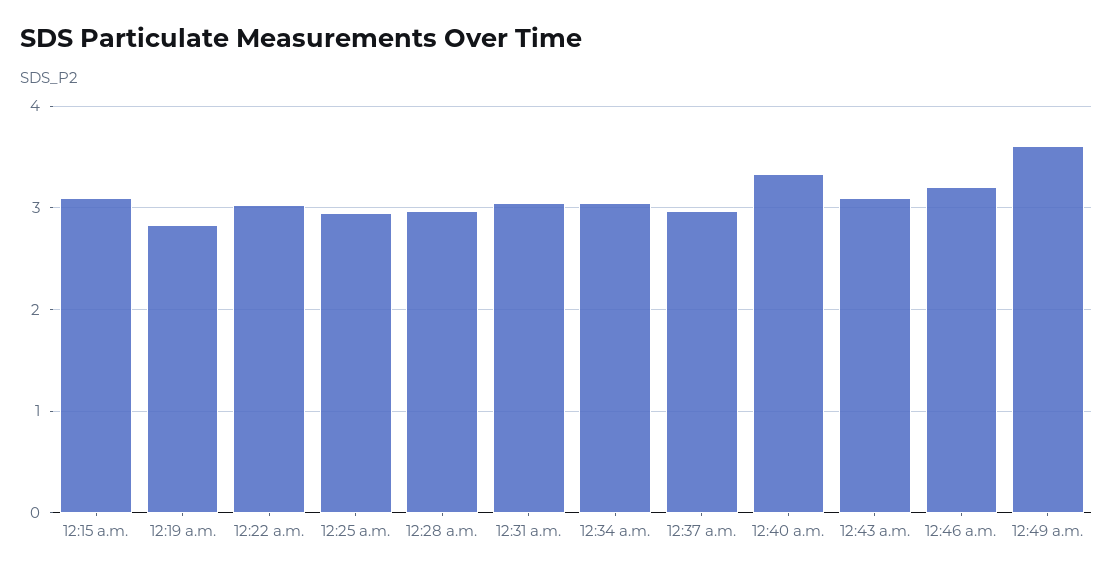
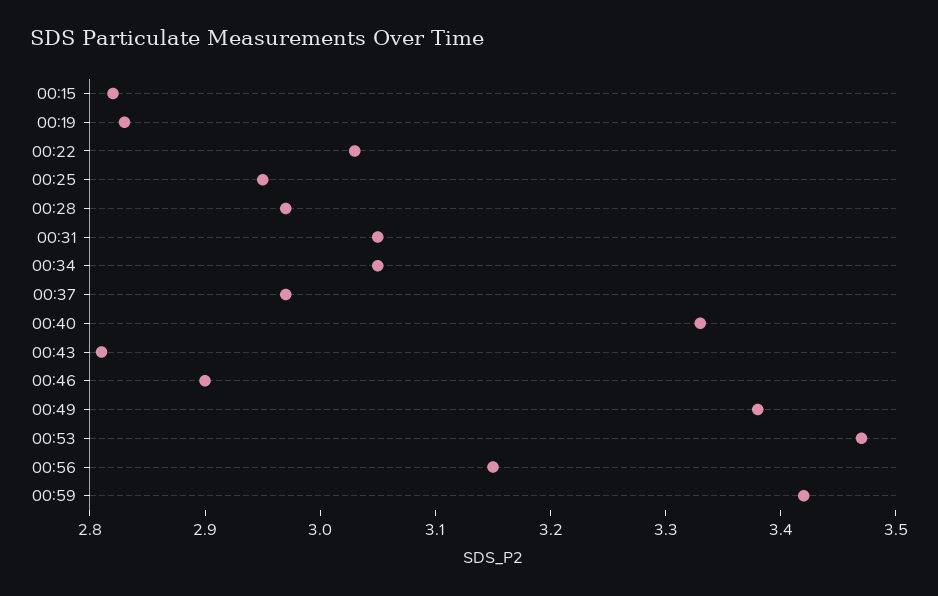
12:15 a.m.: 3.1 -> 2.82
12:43 a.m.: 3.1 -> 2.81
12:46 a.m.: 3.2 -> 2.9
12:49 a.m.: 3.6 -> 3.38
00:53: none -> 3.47
00:56: none -> 3.15
00:59: none -> 3.42

